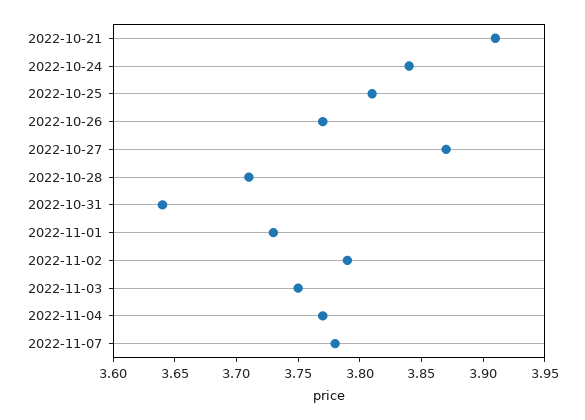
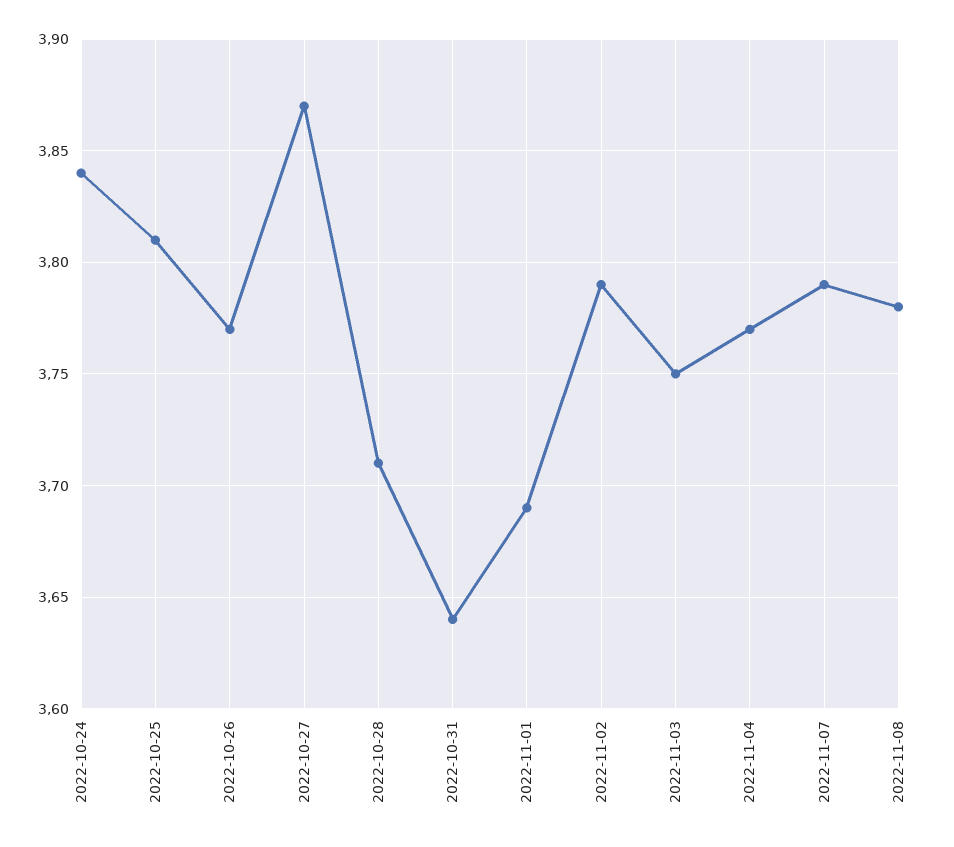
2022-10-21: 3.91 -> none
2022-11-01: 3.73 -> 3.69
2022-11-07: 3.78 -> 3.79
2022-11-08: none -> 3.78

